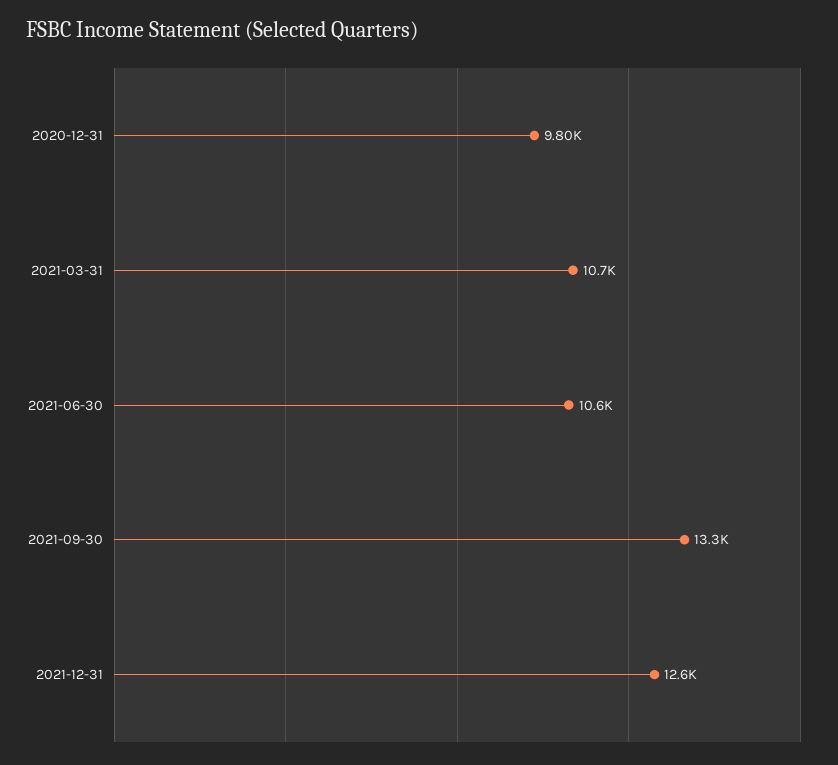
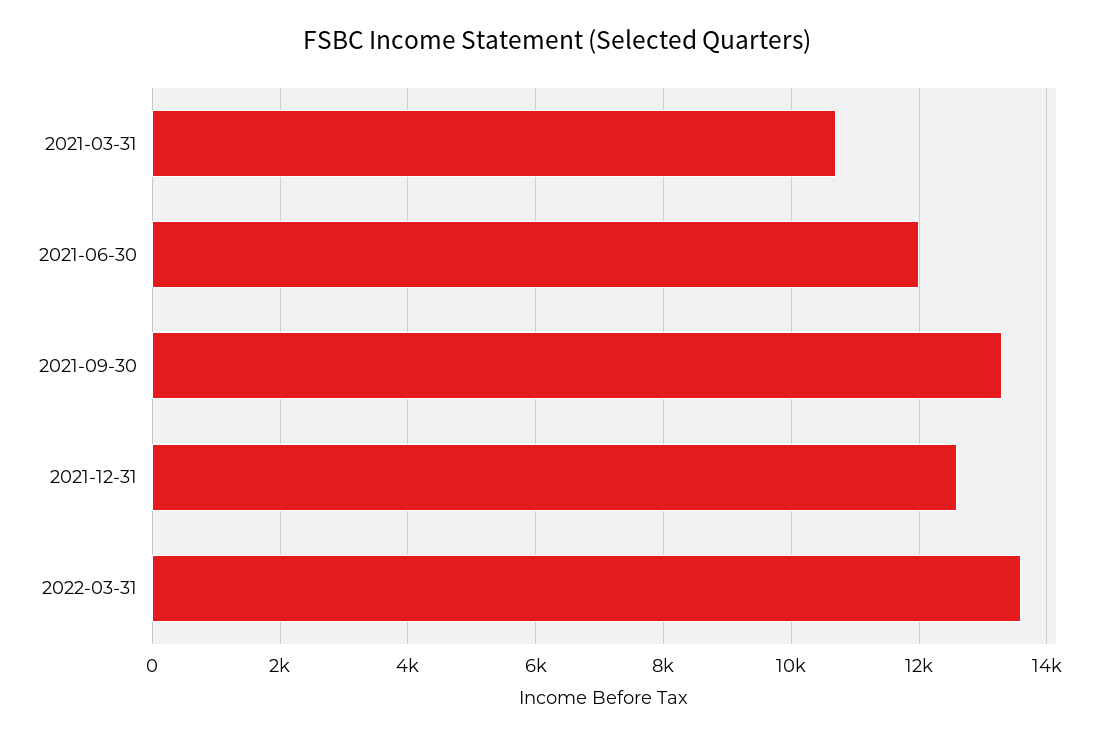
2020-12-31: 9800 -> none
2021-06-30: 10600 -> 12000
2022-03-31: none -> 13600

